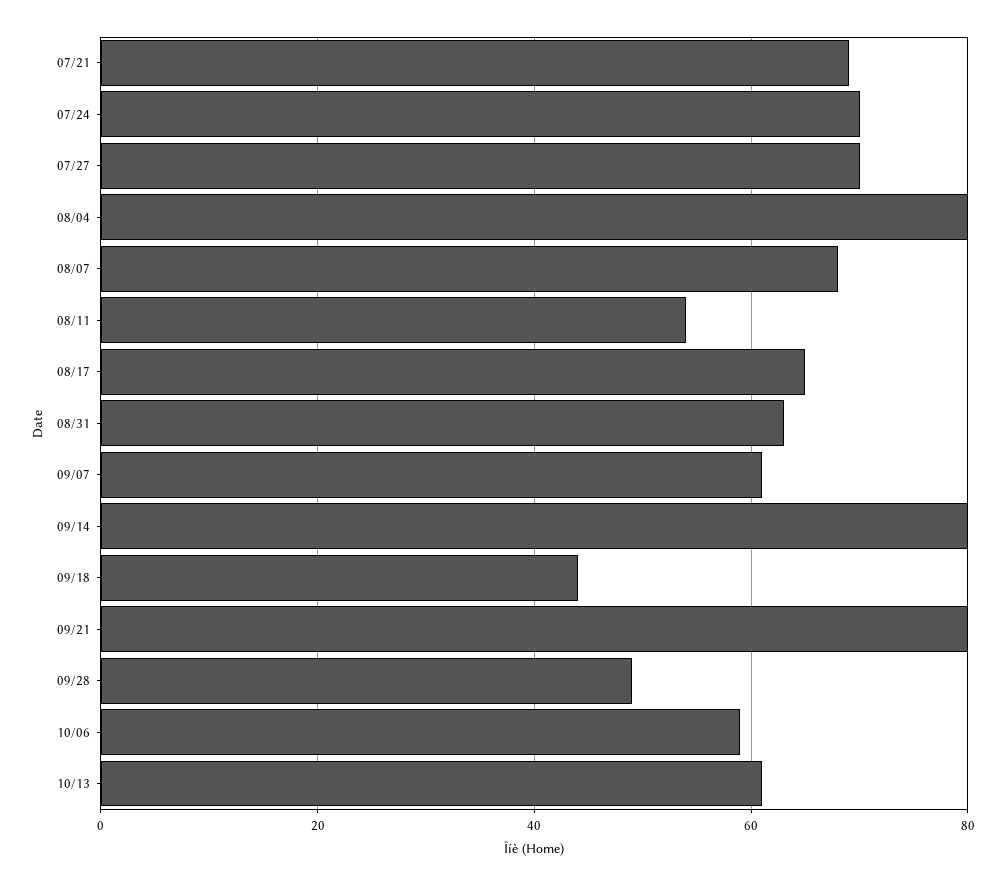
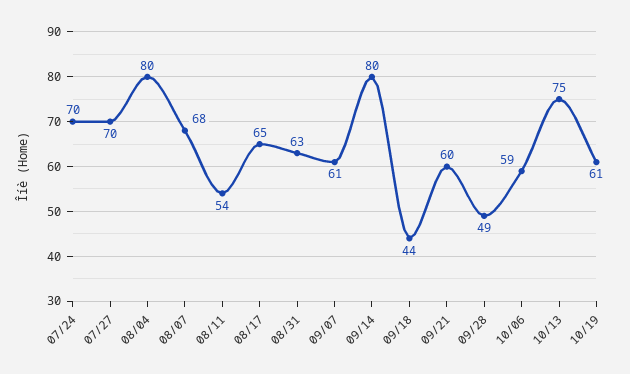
07/21: 70 -> none
09/21: 80 -> 60
10/13: 60 -> 75
10/19: none -> 61

